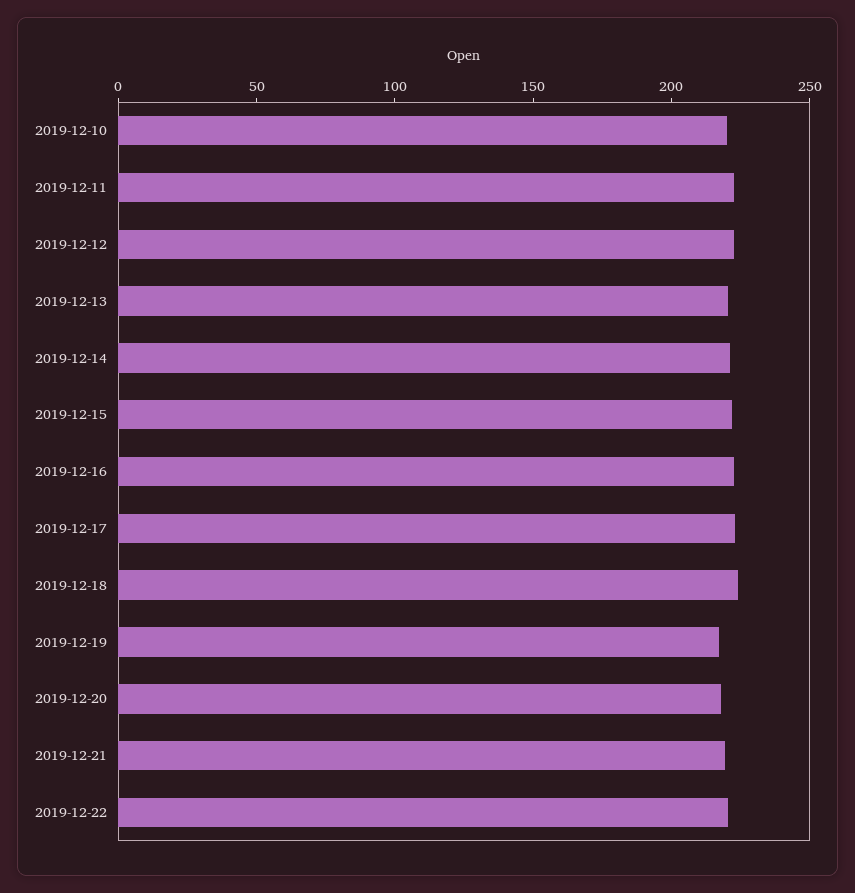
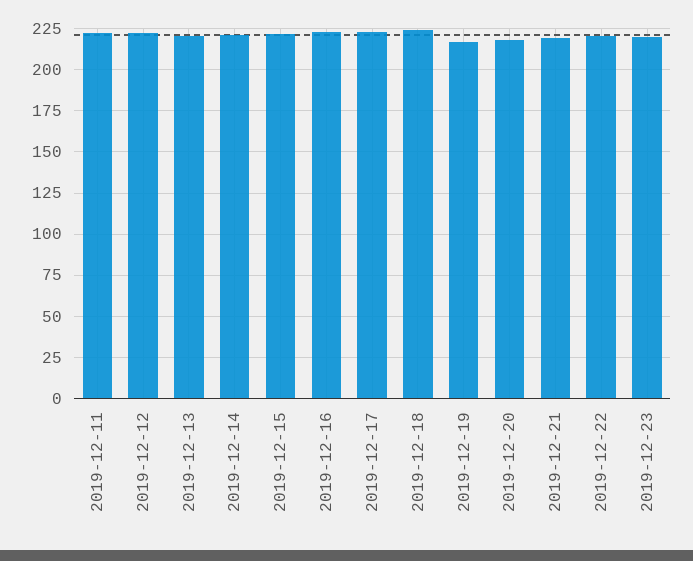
2019-12-10: 220 -> none
2019-12-23: none -> 220

